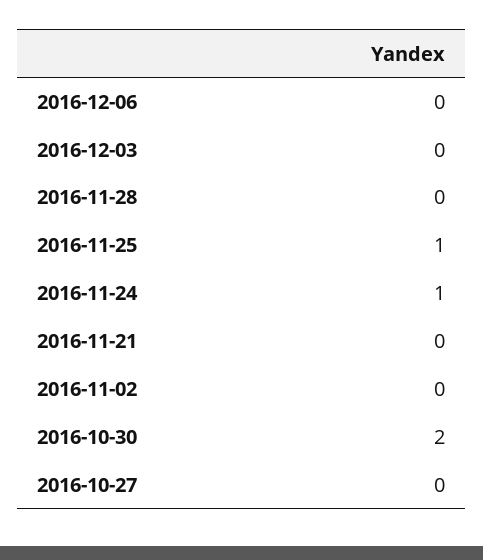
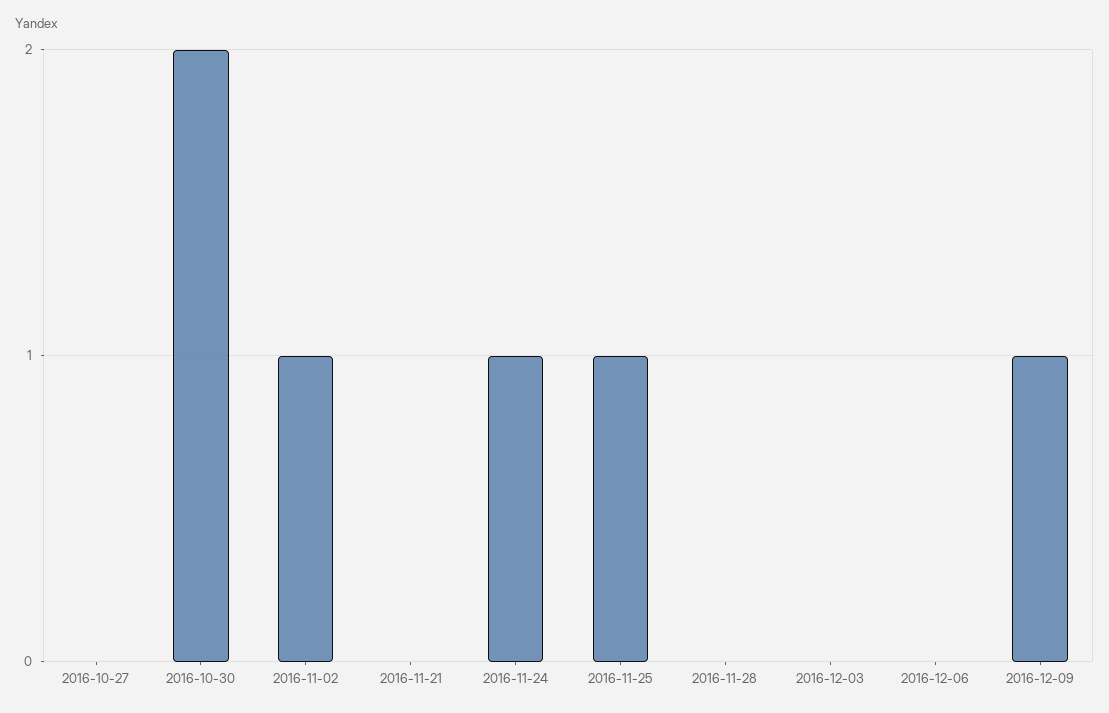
2016-11-02: 0 -> 1
2016-12-09: none -> 1

